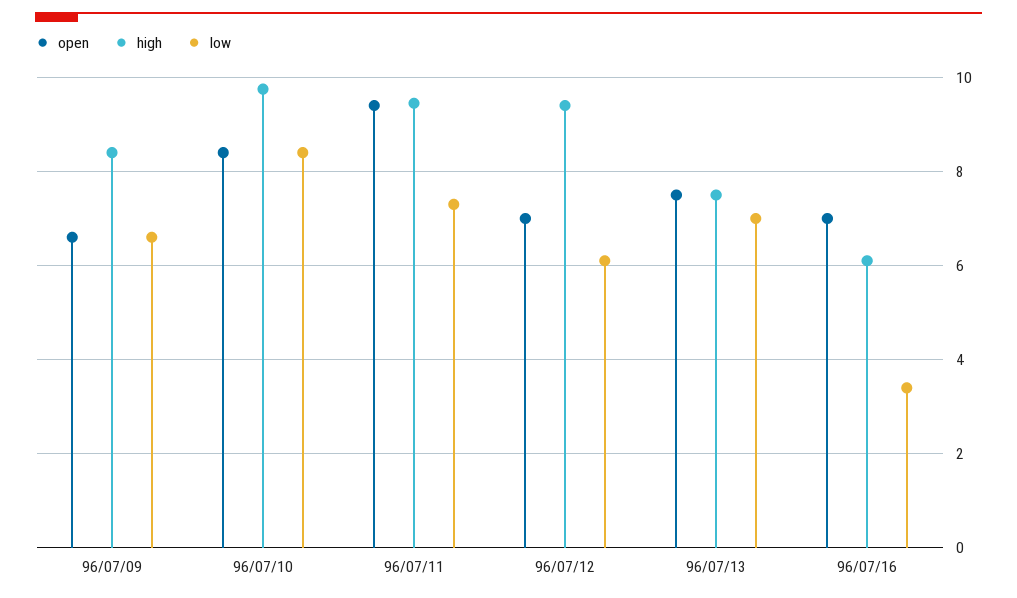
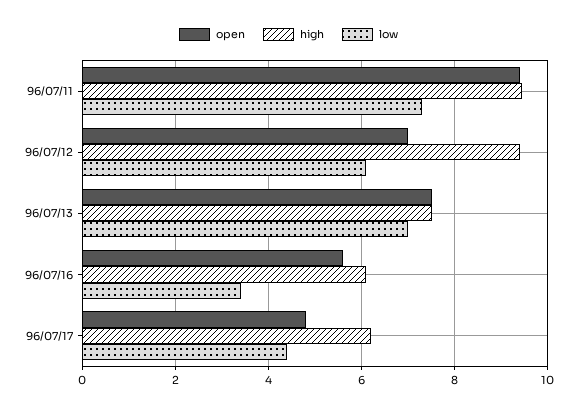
open, 96/07/09: 6.6 -> none
high, 96/07/09: 8.4 -> none
low, 96/07/09: 6.6 -> none
open, 96/07/10: 8.4 -> none
high, 96/07/10: 9.8 -> none
low, 96/07/10: 8.4 -> none
open, 96/07/16: 7 -> 5.6
open, 96/07/17: none -> 4.8
high, 96/07/17: none -> 6.2
low, 96/07/17: none -> 4.4

